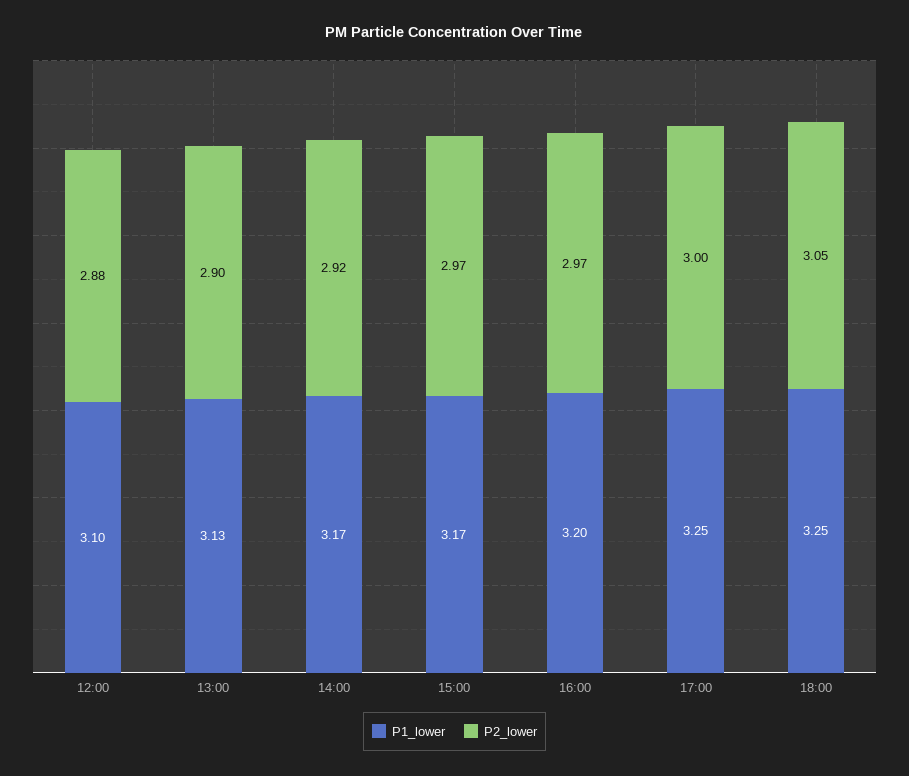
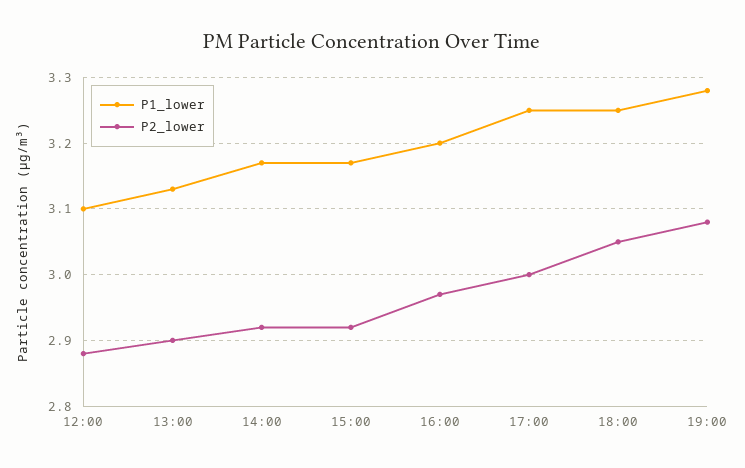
P2_lower, 15:00: 2.97 -> 2.92
P1_lower, 19:00: none -> 3.28
P2_lower, 19:00: none -> 3.08

